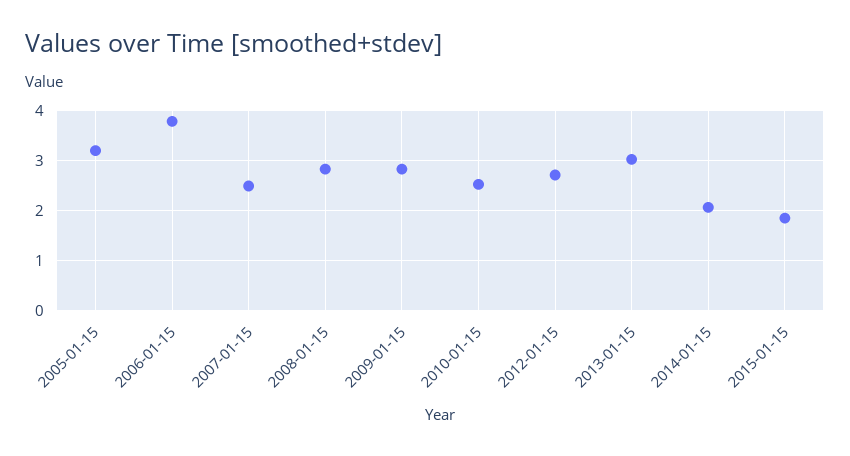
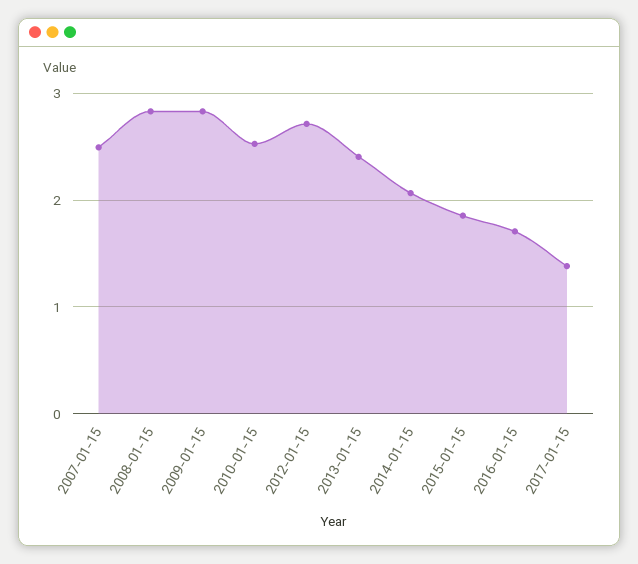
2005-01-15: 3.2 -> none
2006-01-15: 3.8 -> none
2013-01-15: 3 -> 2.4
2016-01-15: none -> 1.7
2017-01-15: none -> 1.4

